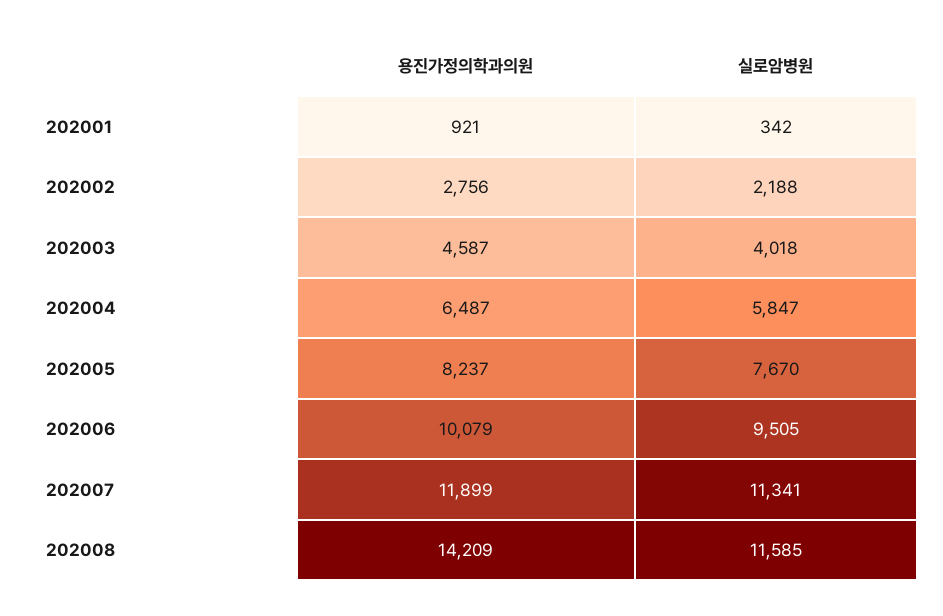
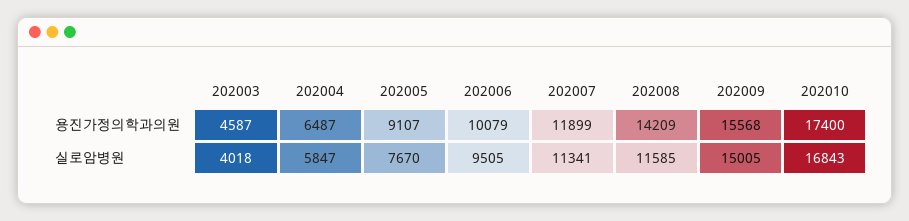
용진가정의학과의원, 202001: 921 -> none
실로암병원, 202001: 342 -> none
용진가정의학과의원, 202002: 2756 -> none
실로암병원, 202002: 2188 -> none
용진가정의학과의원, 202005: 8237 -> 9107
용진가정의학과의원, 202009: none -> 15568
용진가정의학과의원, 202010: none -> 17400
실로암병원, 202009: none -> 15005
실로암병원, 202010: none -> 16843

